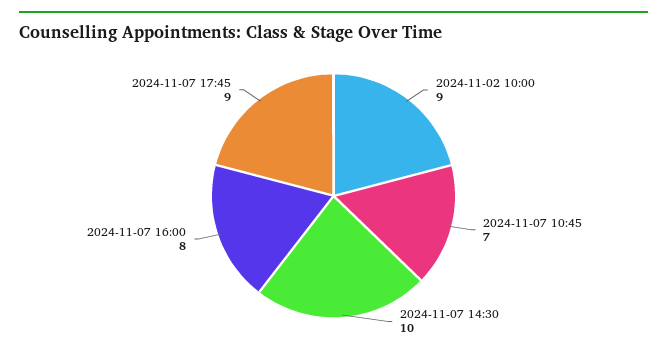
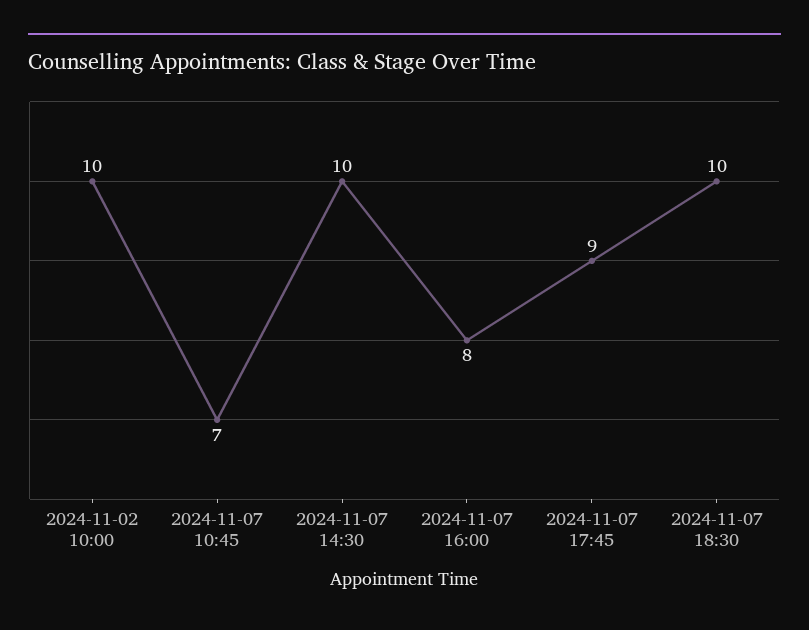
2024-11-02 10:00: 9 -> 10
2024-11-07 18:30: none -> 10

